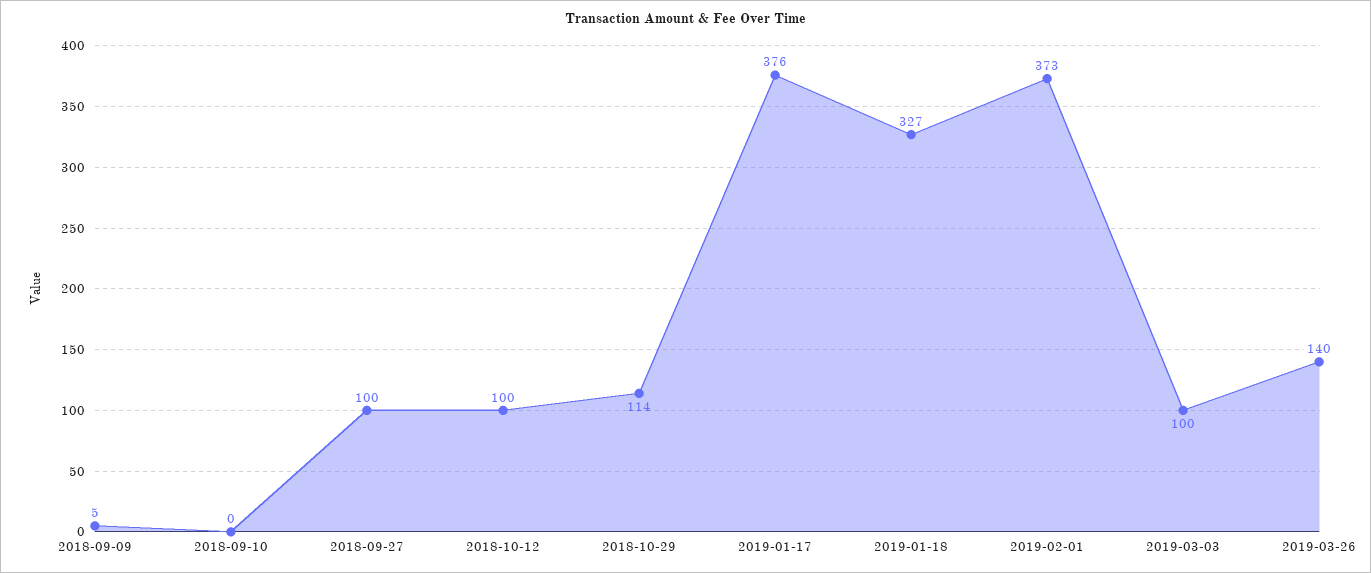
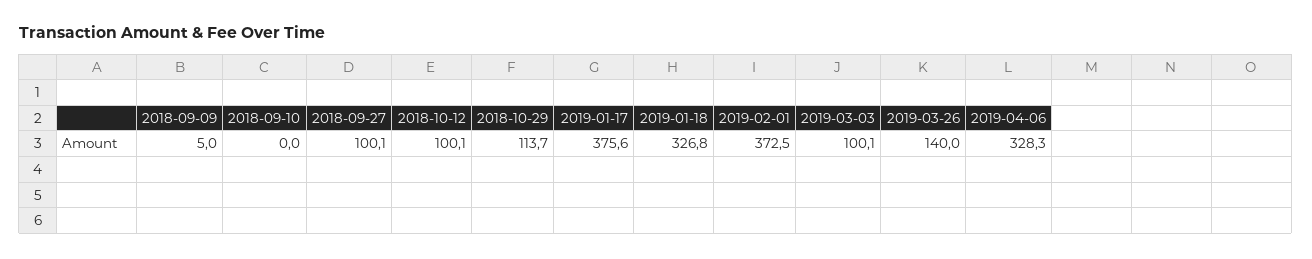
2019-04-06: none -> 328.3

